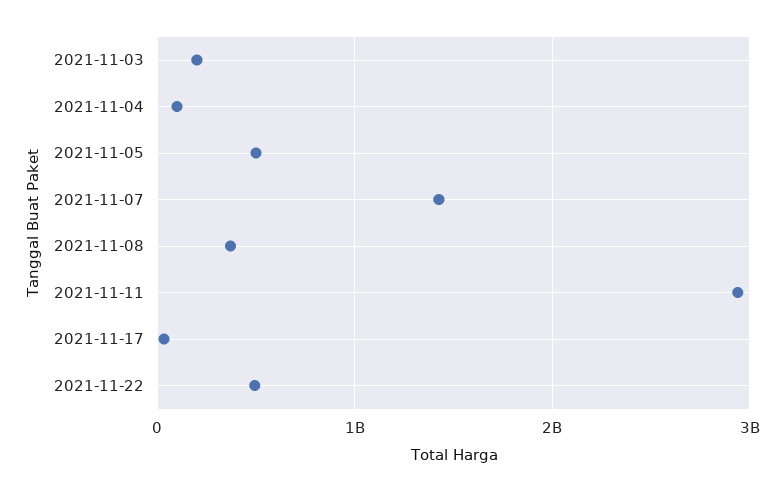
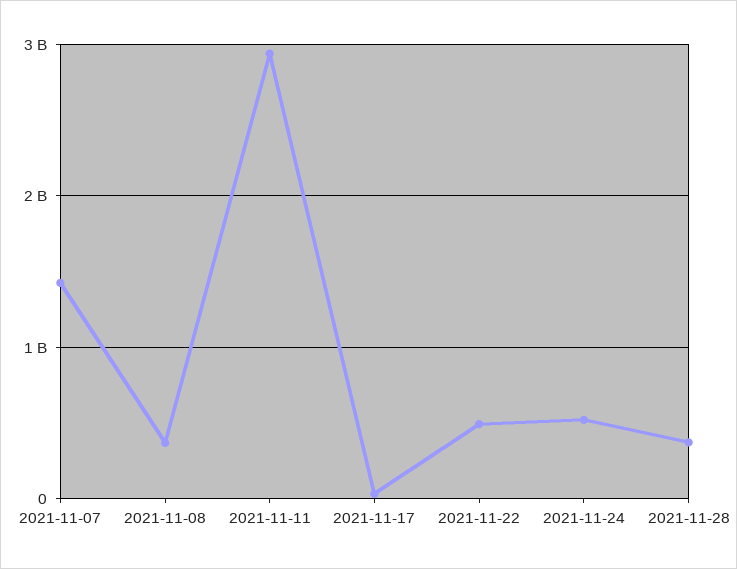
2021-11-03: 200000000 -> none
2021-11-04: 100000000 -> none
2021-11-05: 500000000 -> none
2021-11-24: none -> 500000000
2021-11-28: none -> 400000000

